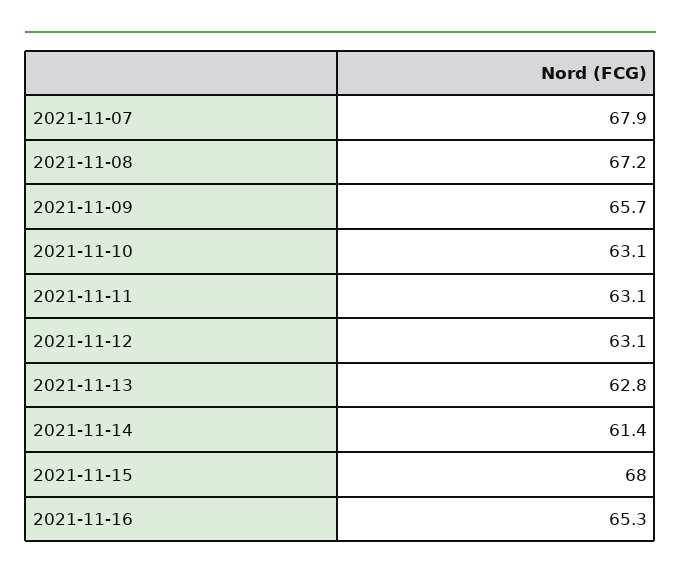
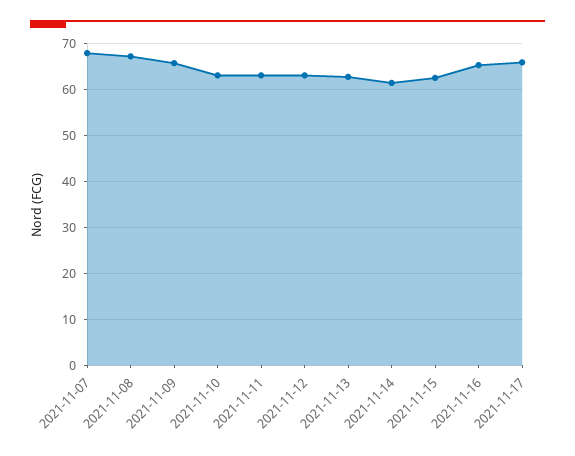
2021-11-15: 68 -> 62
2021-11-17: none -> 66

